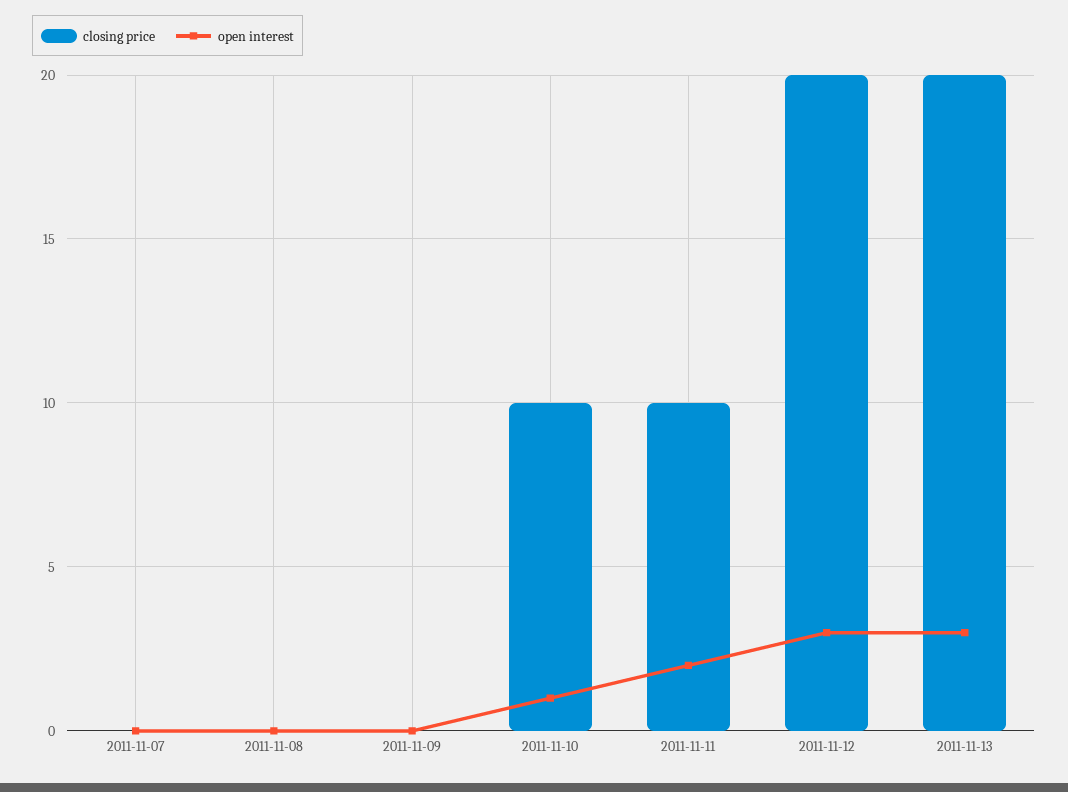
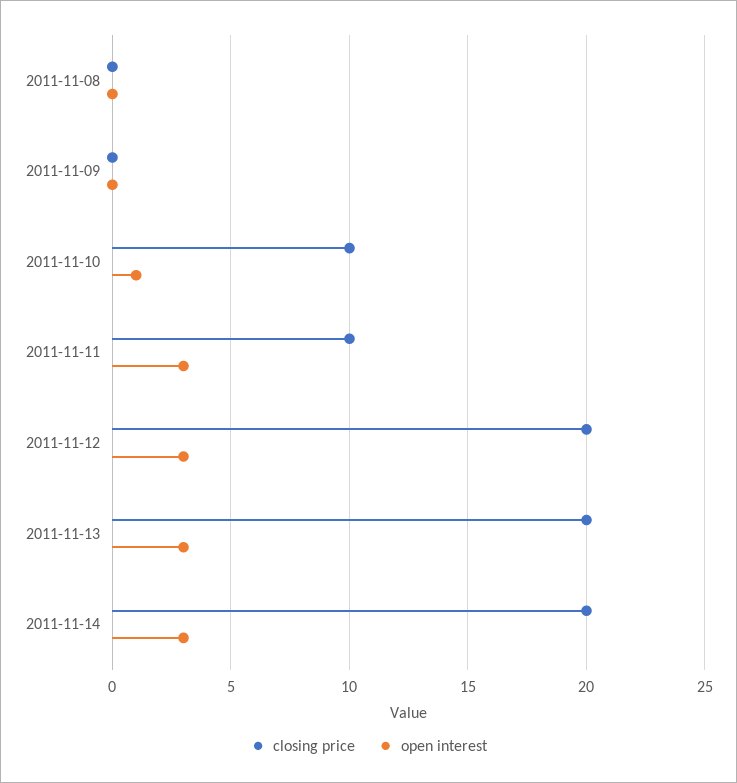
closing price, 2011-11-07: 0 -> none
open interest, 2011-11-07: 0 -> none
open interest, 2011-11-11: 2 -> 3
closing price, 2011-11-14: none -> 20
open interest, 2011-11-14: none -> 3

